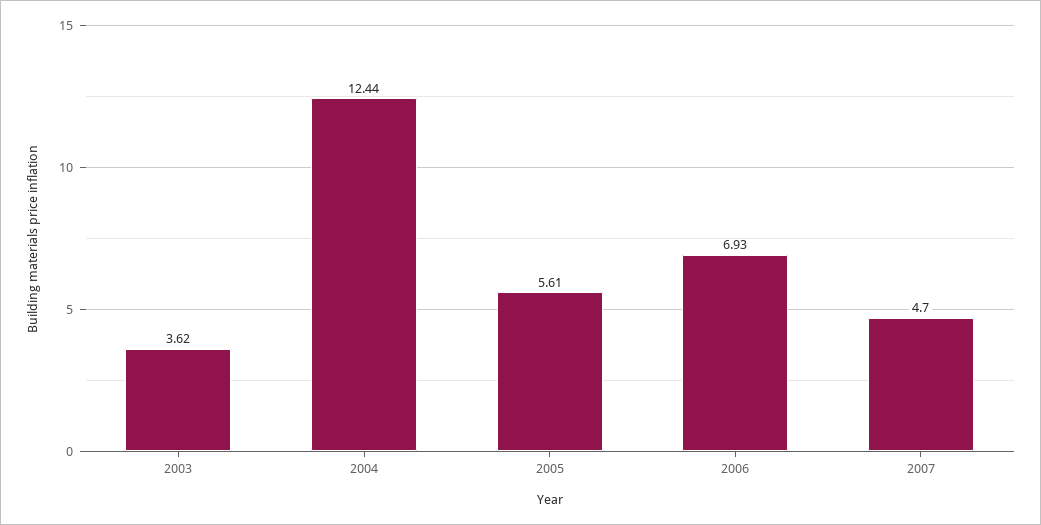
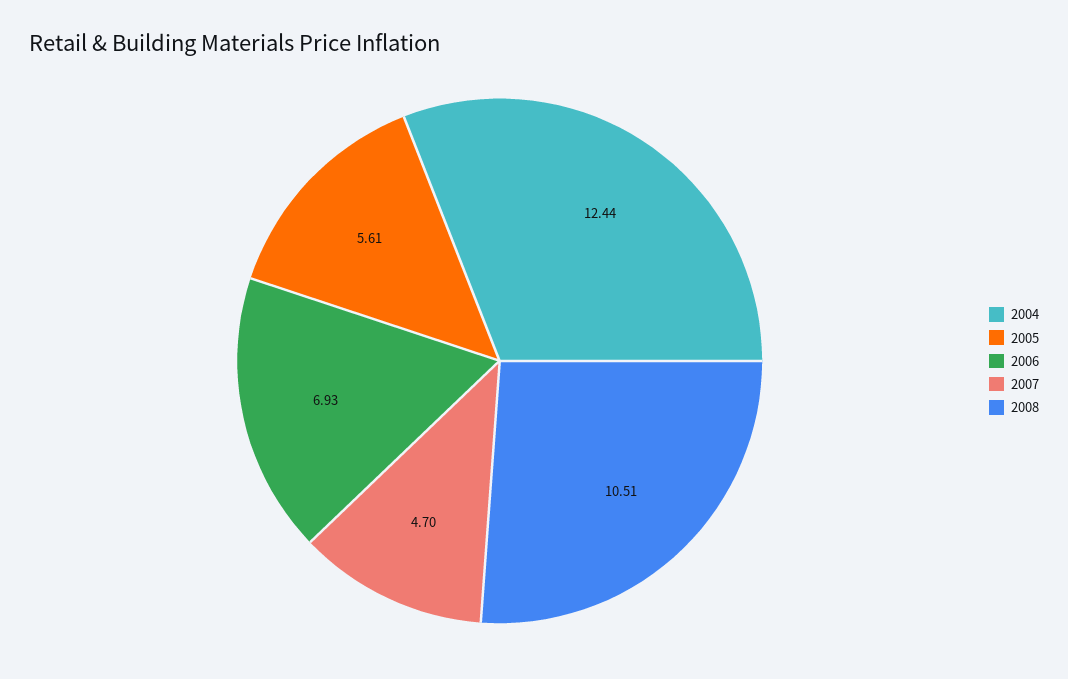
2003: 3.62 -> none
2008: none -> 10.51

